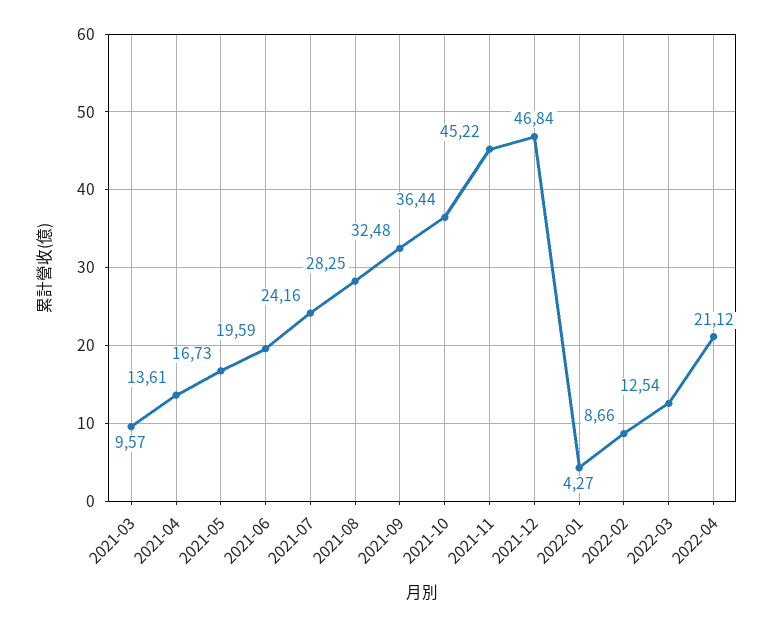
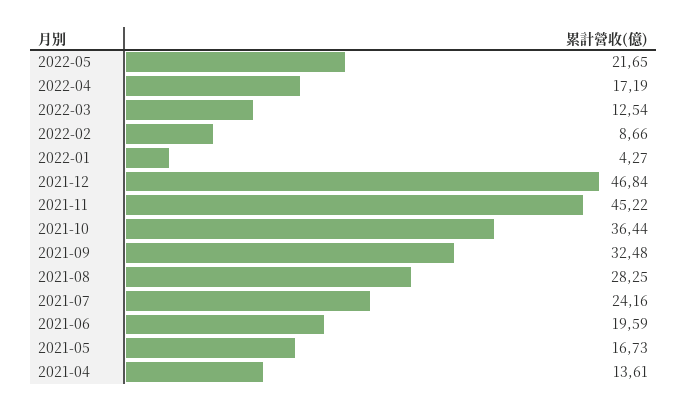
2021-03: 9.57 -> none
2022-04: 21.12 -> 17.19
2022-05: none -> 21.65

